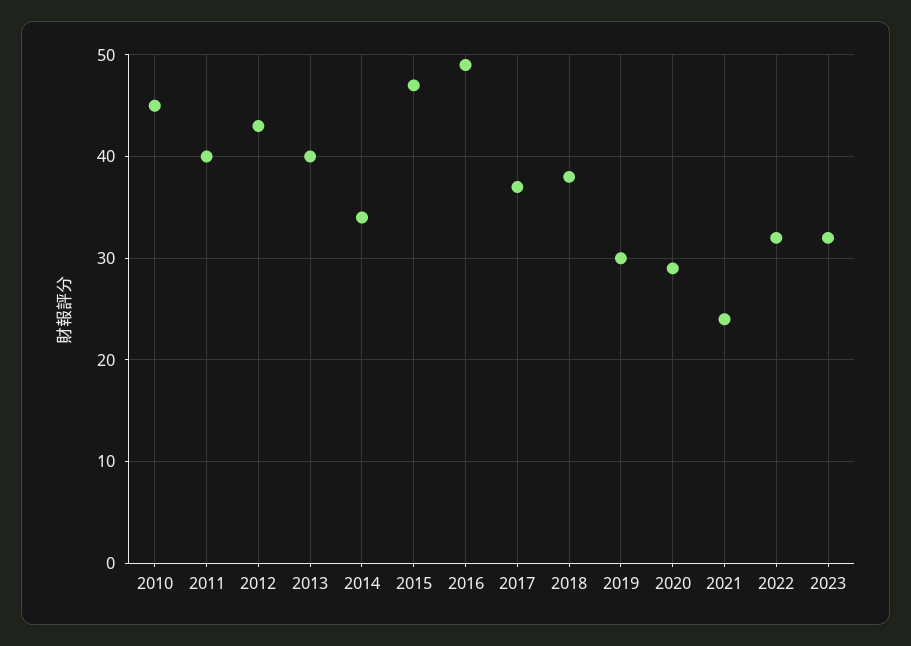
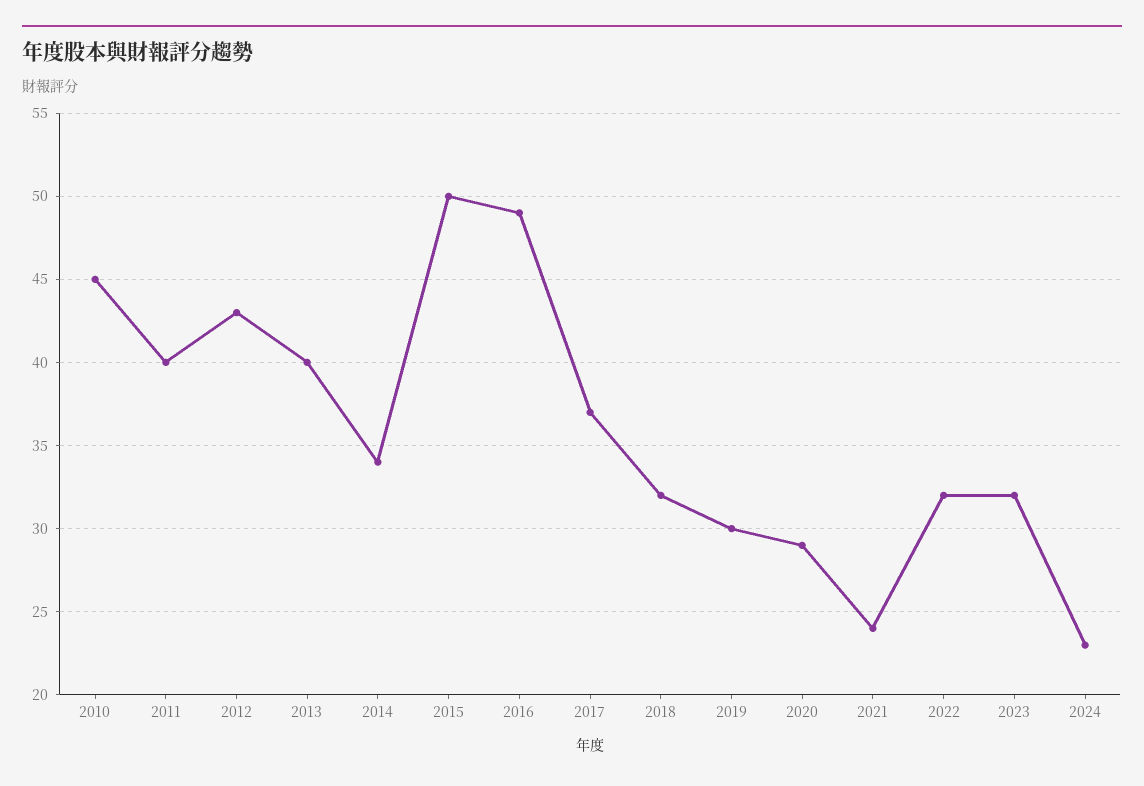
2015: 47 -> 50
2018: 38 -> 32
2024: none -> 23

